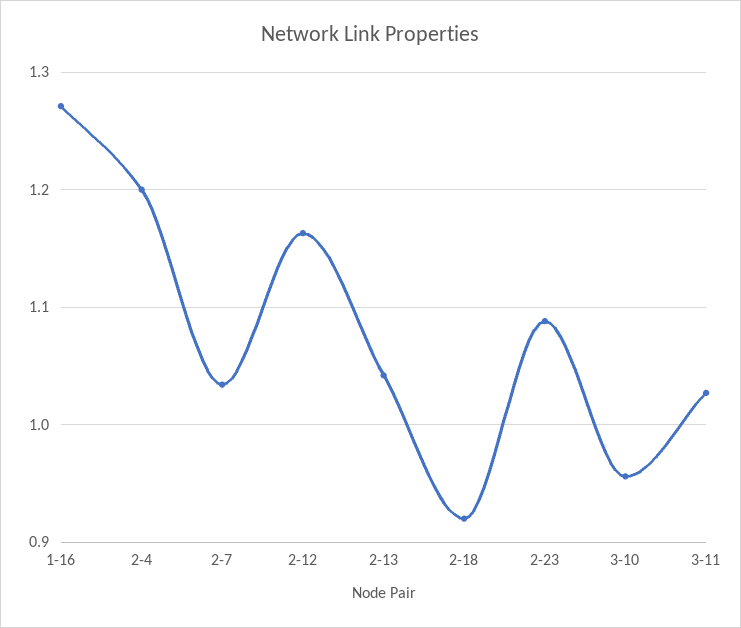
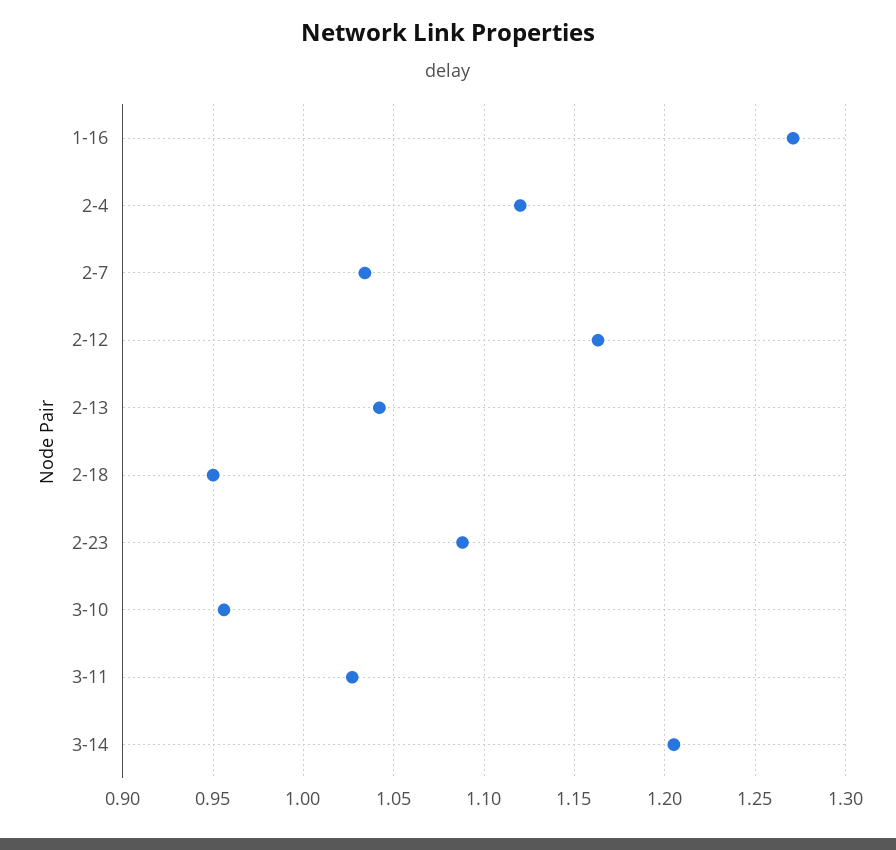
2-4: 1.2 -> 1.12
2-18: 0.92 -> 0.95
3-14: none -> 1.205

